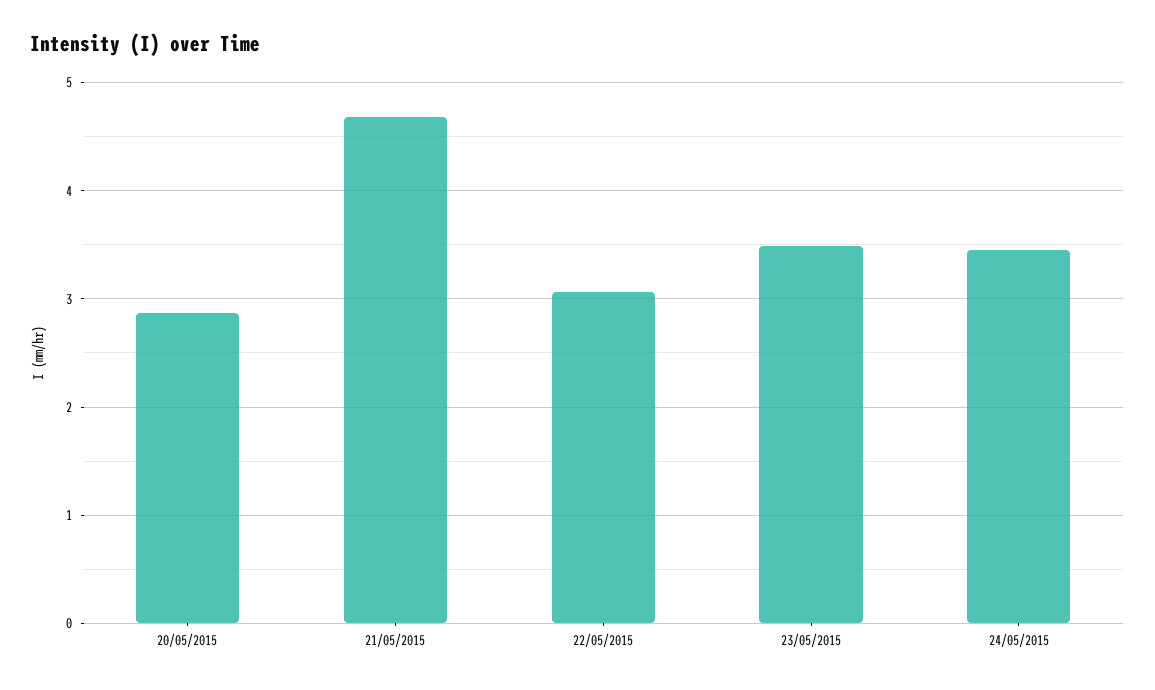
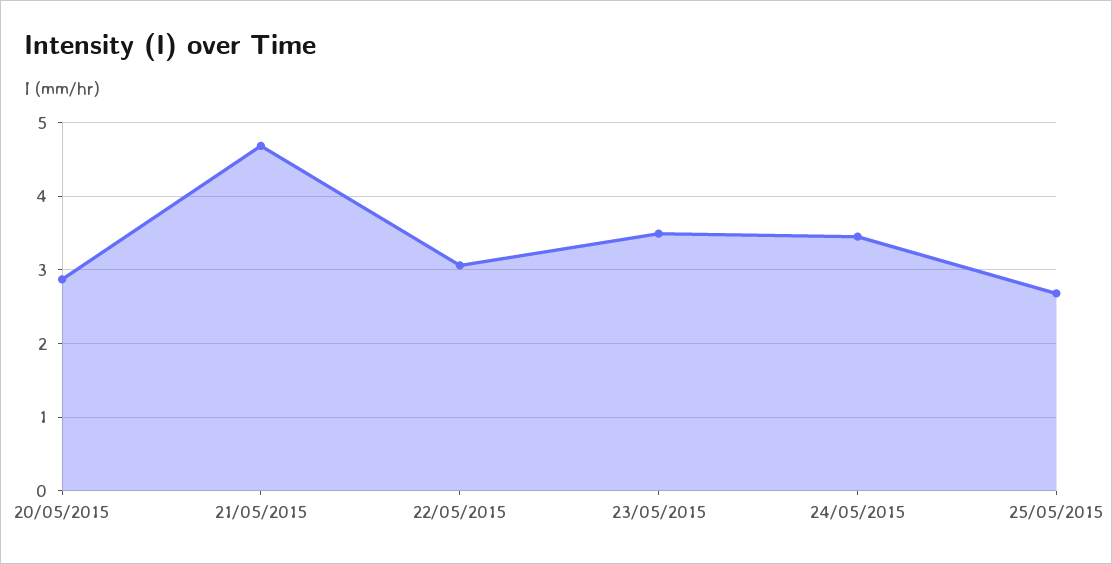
25/05/2015: none -> 2.7

